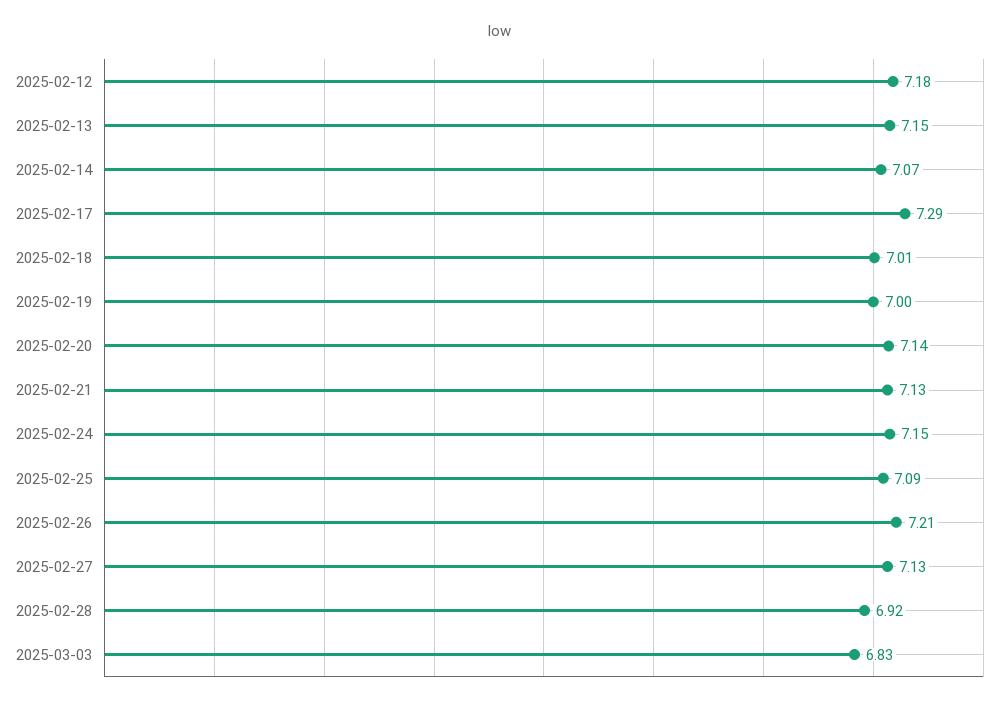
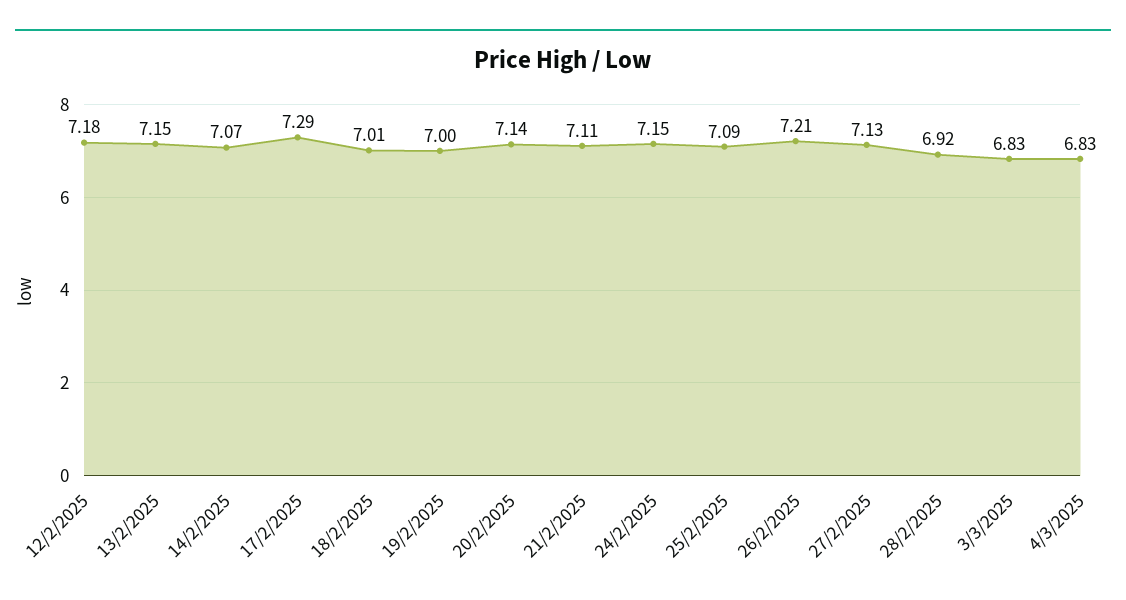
2025-02-21: 7.13 -> 7.11
4/3/2025: none -> 6.83

